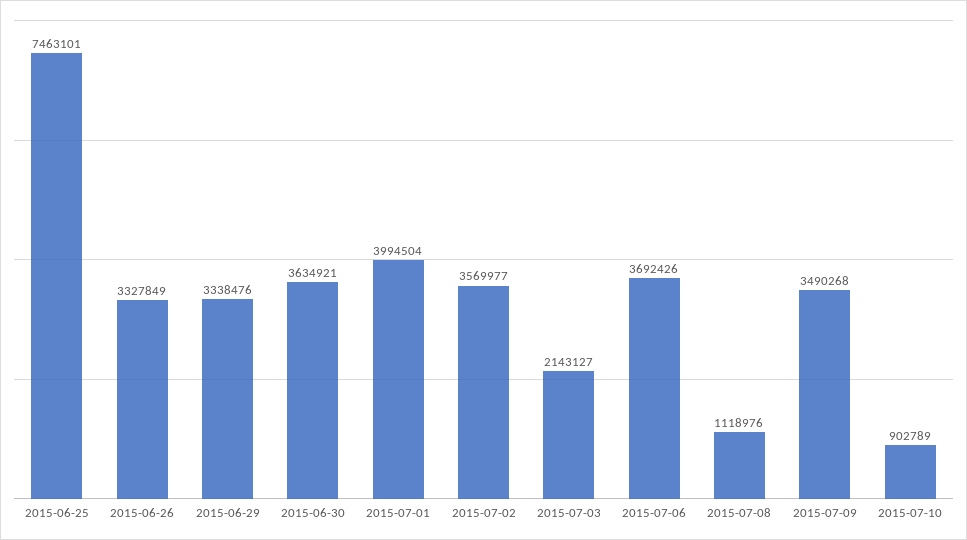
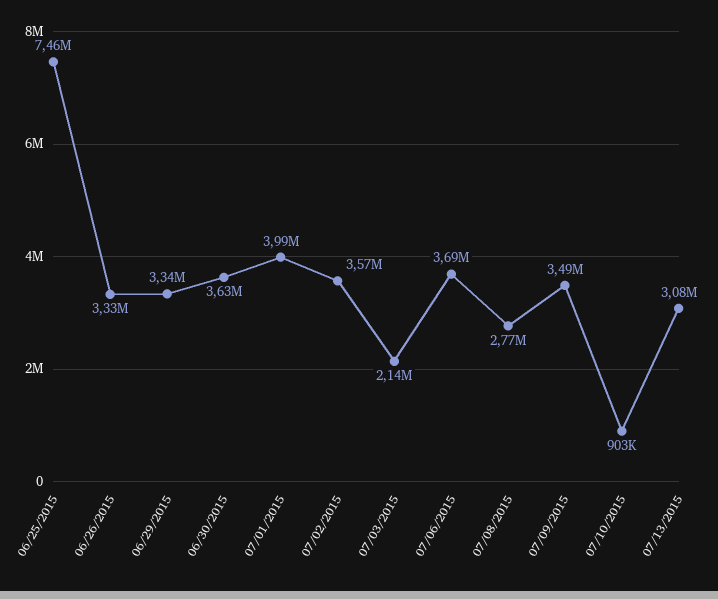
2015-07-08: 1118976 -> 2770000
07/13/2015: none -> 3080000

